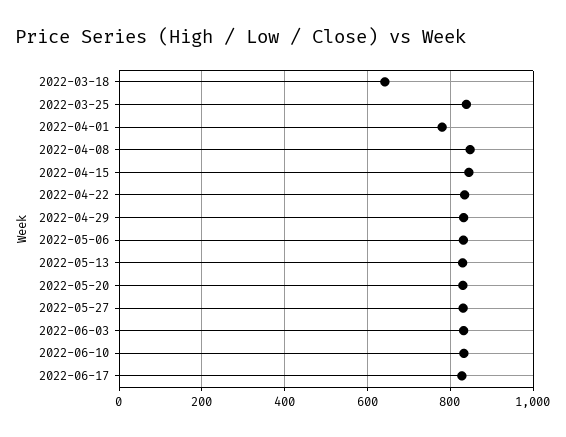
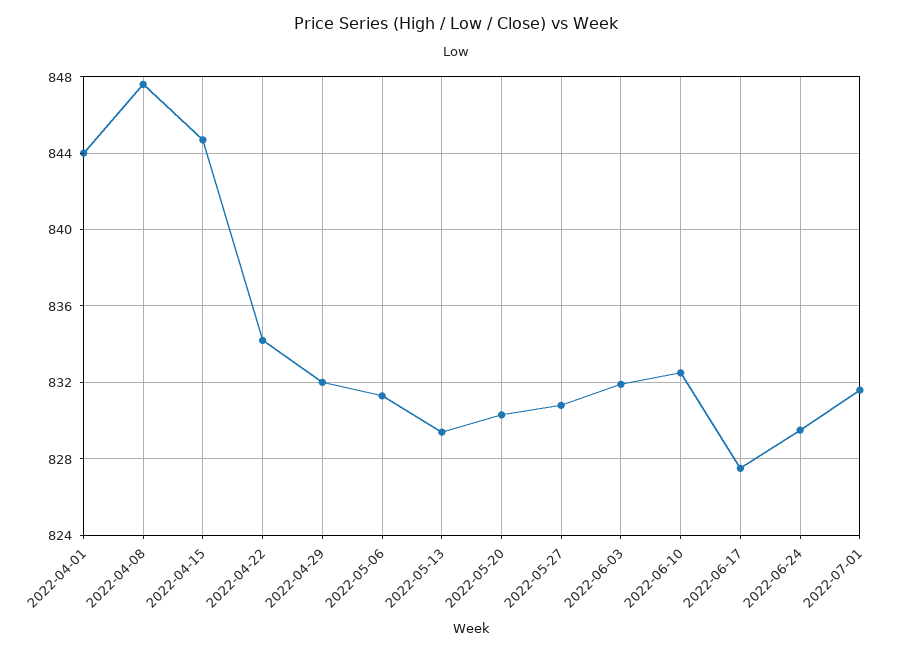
2022-03-18: 640 -> none
2022-03-25: 840 -> none
2022-04-01: 780 -> 844
2022-06-24: none -> 829.5
2022-07-01: none -> 831.5

